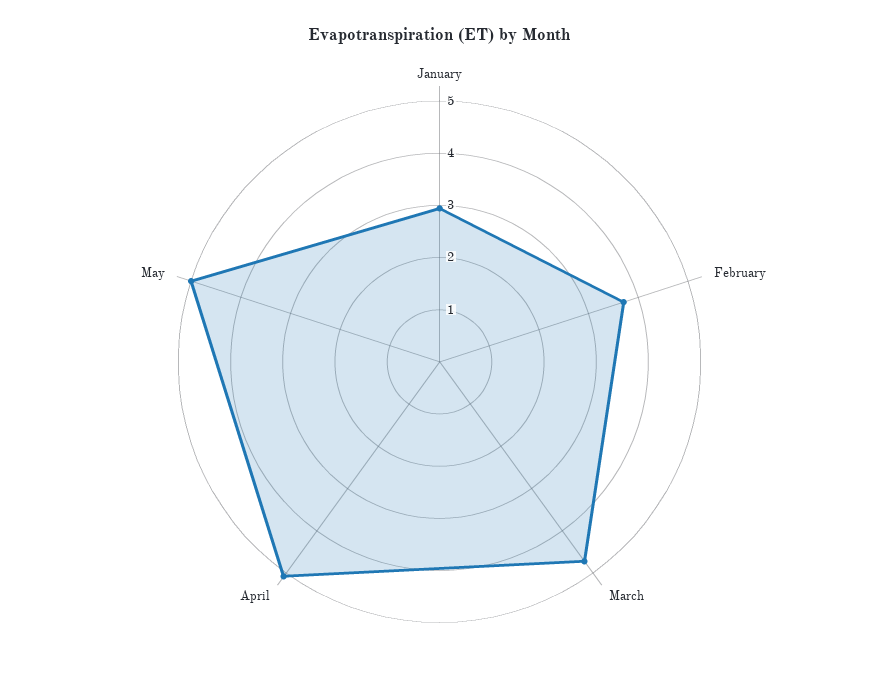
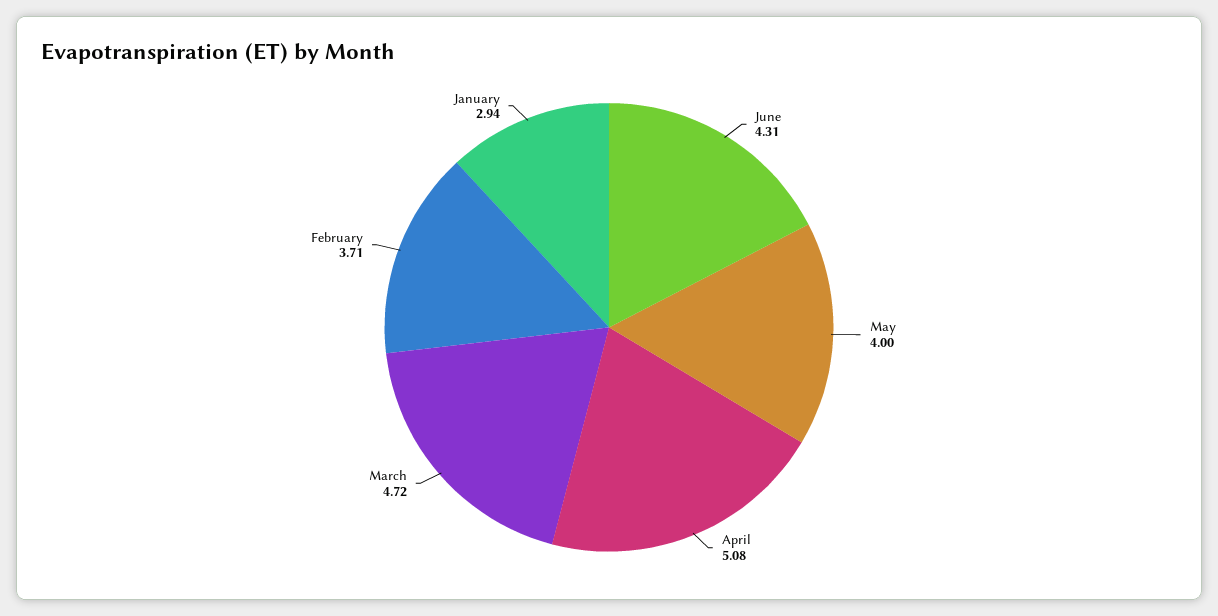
May: 5 -> 4
June: none -> 4.31

